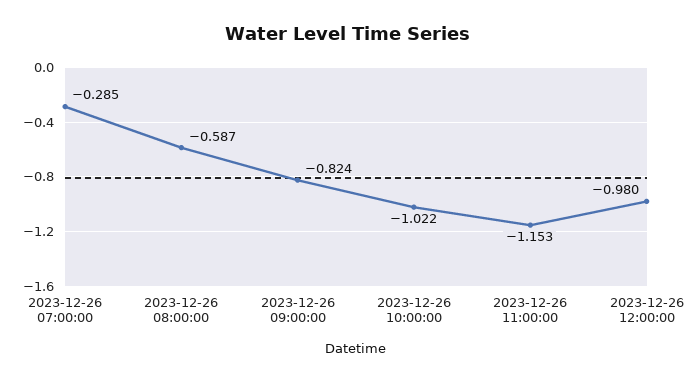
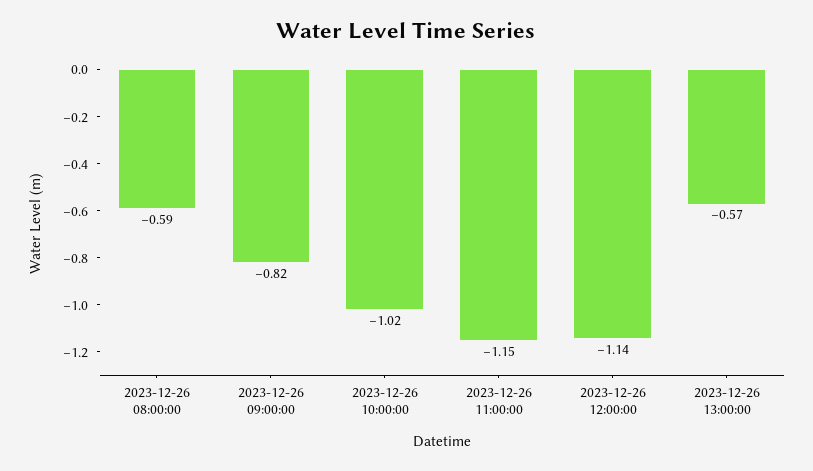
2023-12-26 07:00:00: -0.285 -> none
2023-12-26 12:00:00: -0.98 -> -1.14
2023-12-26 13:00:00: none -> -0.57

